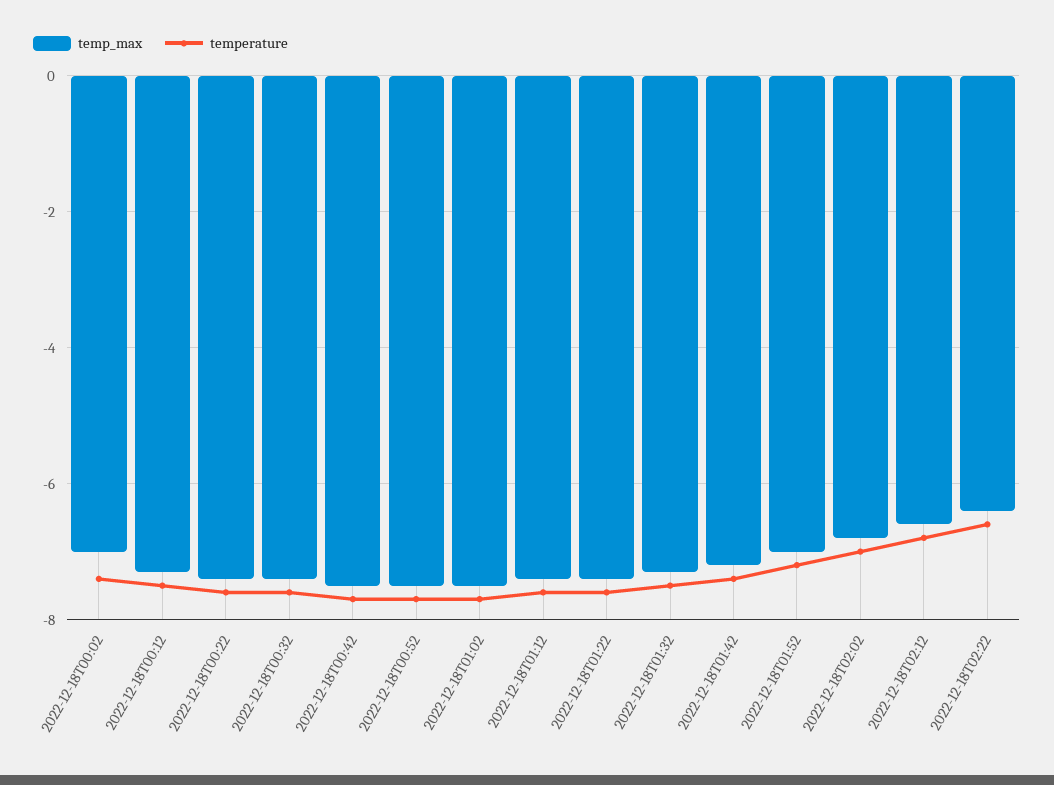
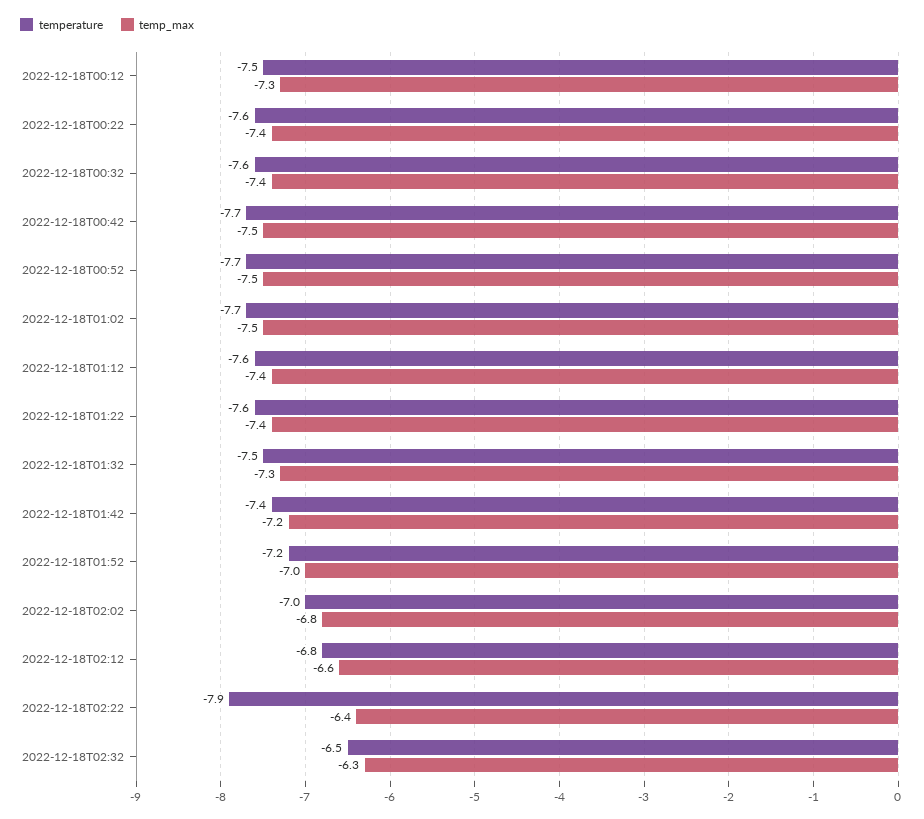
temp_max, 2022-12-18T00:02: -7 -> none
temperature, 2022-12-18T00:02: -7.5 -> none
temperature, 2022-12-18T02:22: -6.5 -> -7.9
temperature, 2022-12-18T02:32: none -> -6.5
temp_max, 2022-12-18T02:32: none -> -6.3

